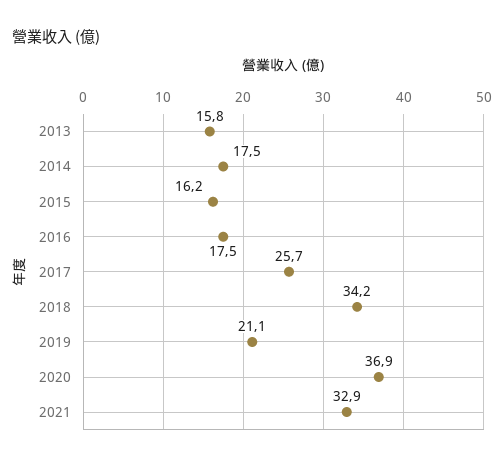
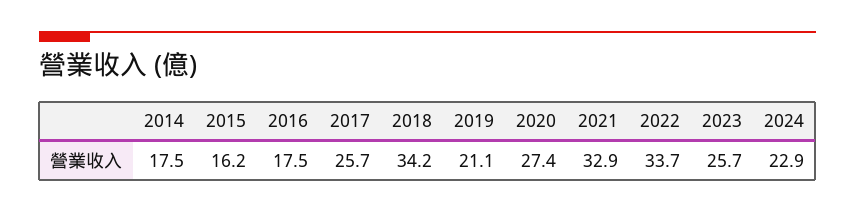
2013: 15.8 -> none
2020: 36.9 -> 27.4
2022: none -> 33.7
2023: none -> 25.7
2024: none -> 22.9

